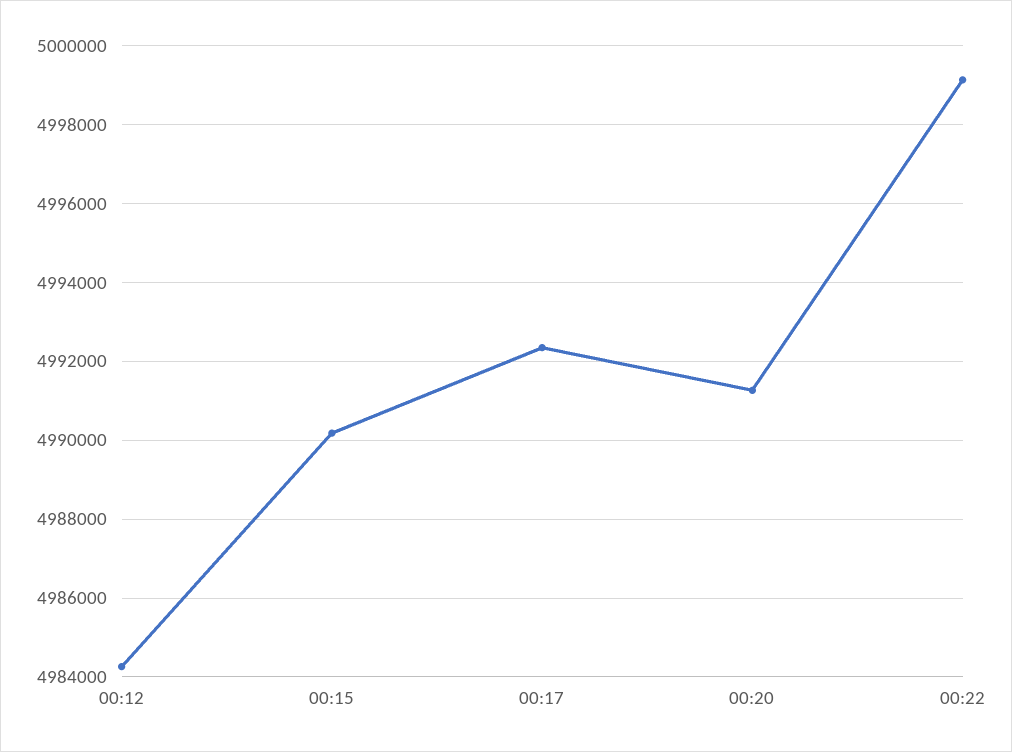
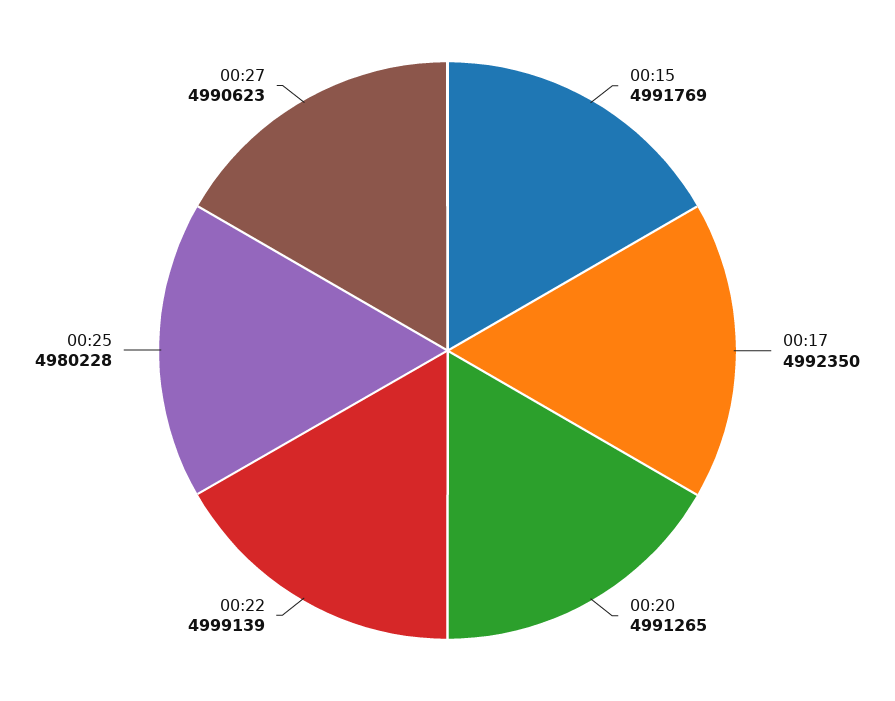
00:12: 4984200 -> none
00:15: 4990200 -> 4991769
00:25: none -> 4980228
00:27: none -> 4990623

